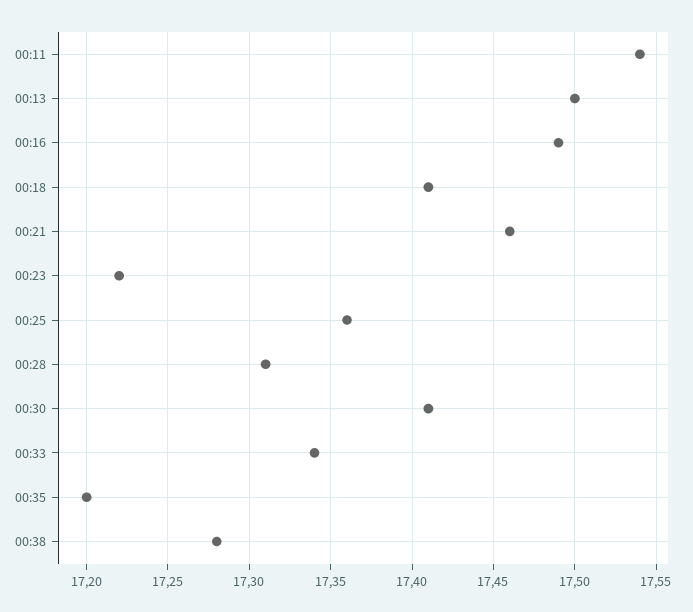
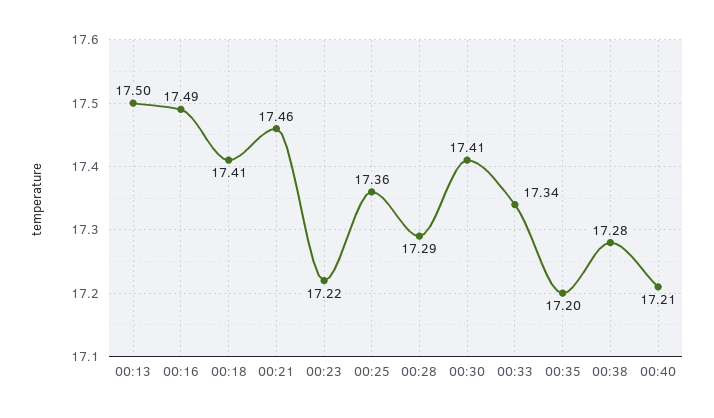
00:11: 17.54 -> none
00:28: 17.31 -> 17.29
00:40: none -> 17.21

